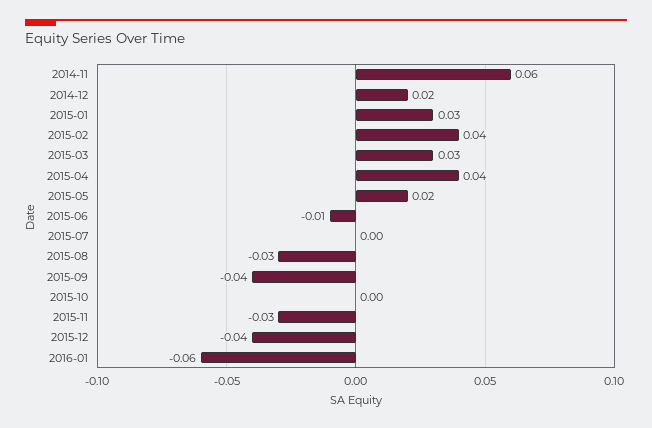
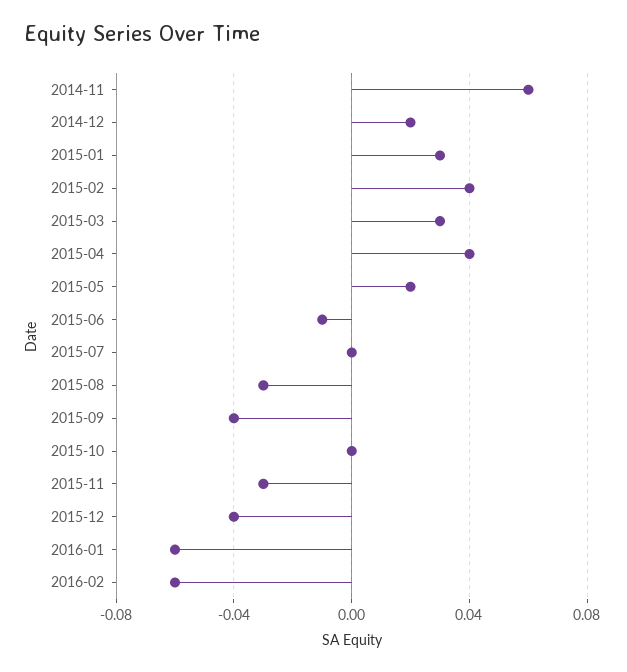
2016-02: none -> -0.06

